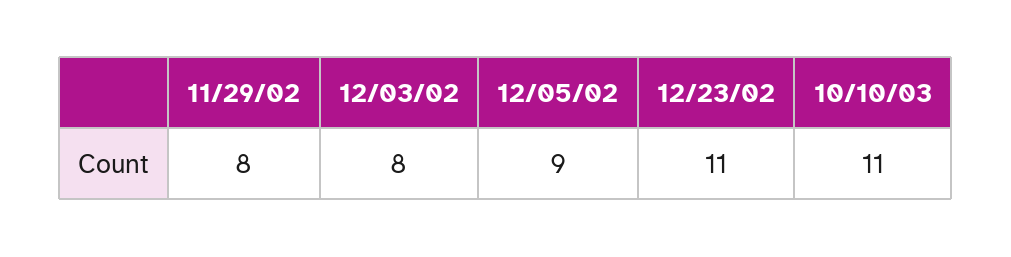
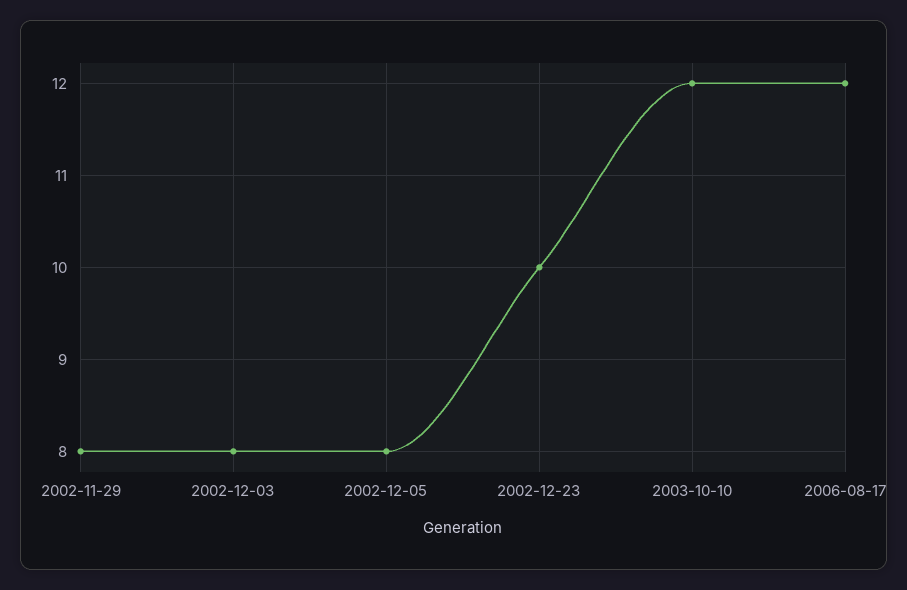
12/05/02: 9 -> 8
12/23/02: 11 -> 10
10/10/03: 11 -> 12
2006-08-17: none -> 12

